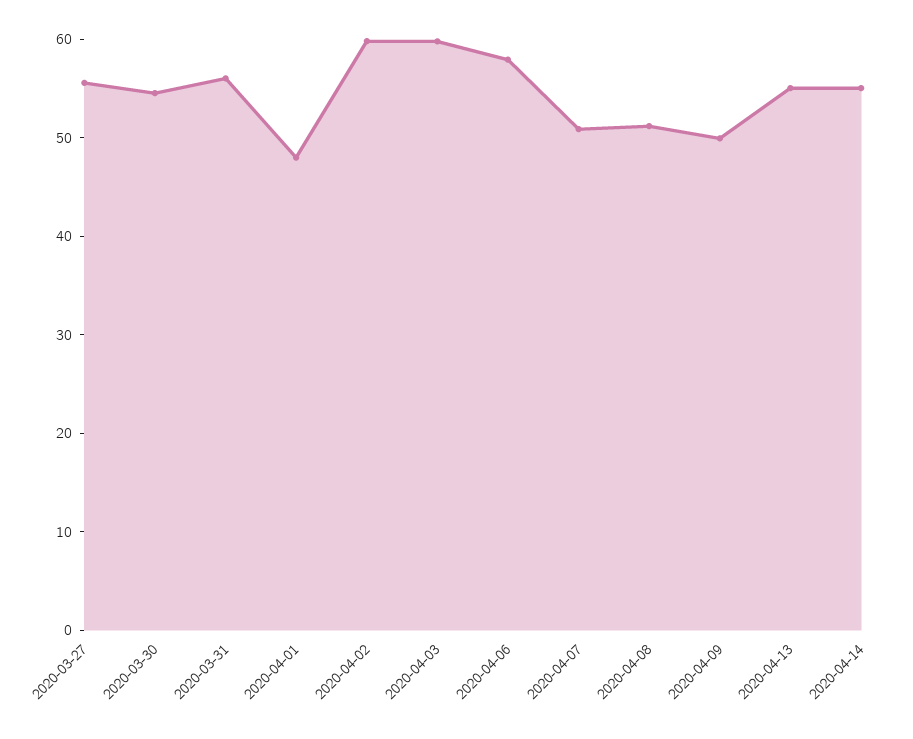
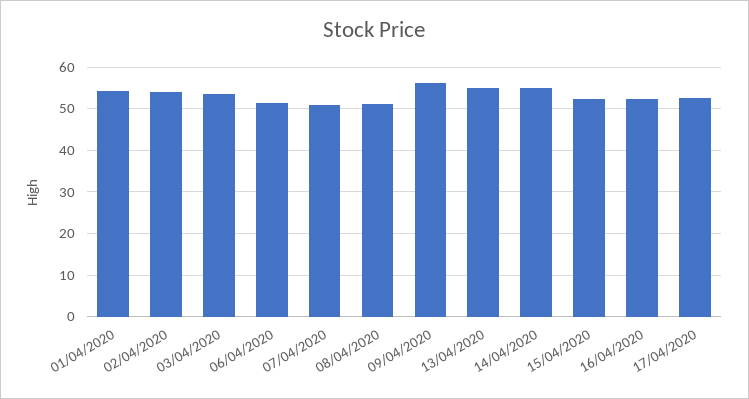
2020-03-27: 56 -> none
2020-03-30: 54 -> none
2020-03-31: 56 -> none
2020-04-01: 48 -> 54
2020-04-02: 60 -> 54
2020-04-03: 60 -> 54
2020-04-06: 58 -> 52
2020-04-09: 50 -> 56
15/04/2020: none -> 52
16/04/2020: none -> 52
17/04/2020: none -> 52

